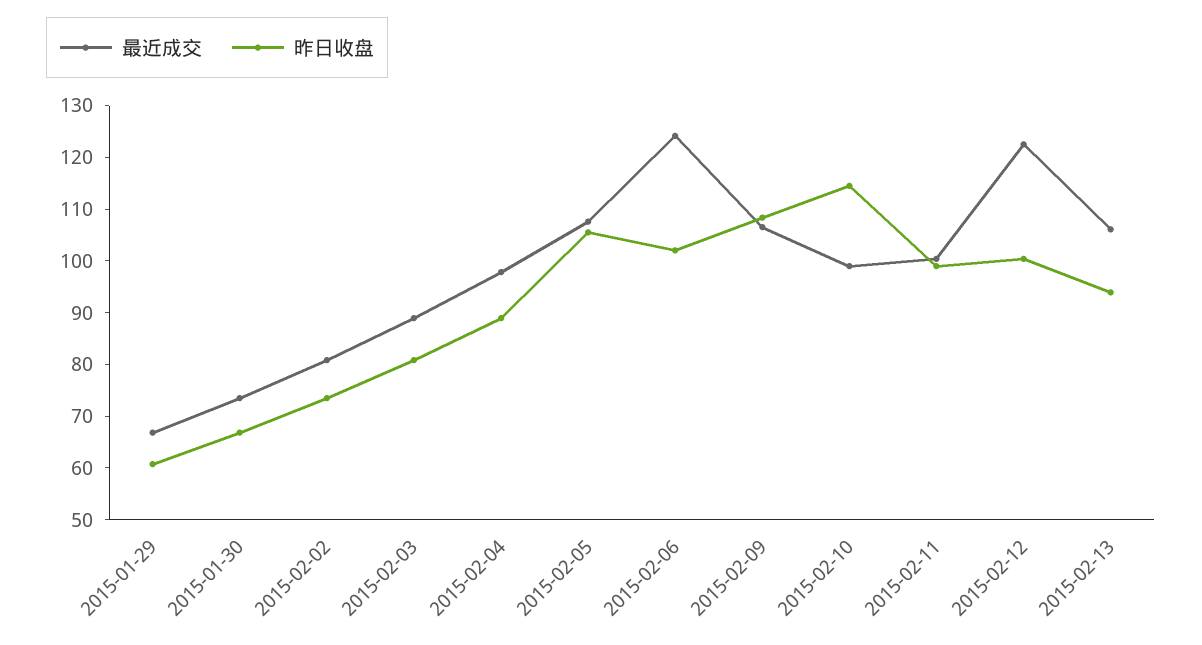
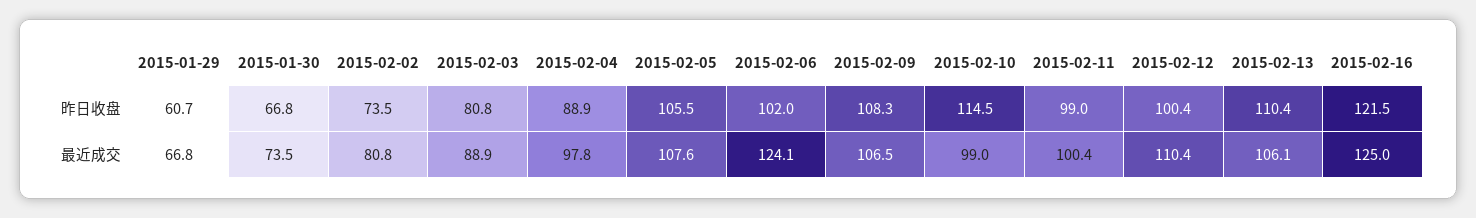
最近成交, 2015-02-12: 122 -> 110.4
昨日收盘, 2015-02-13: 94 -> 110.4
昨日收盘, 2015-02-16: none -> 121.5
最近成交, 2015-02-16: none -> 125

